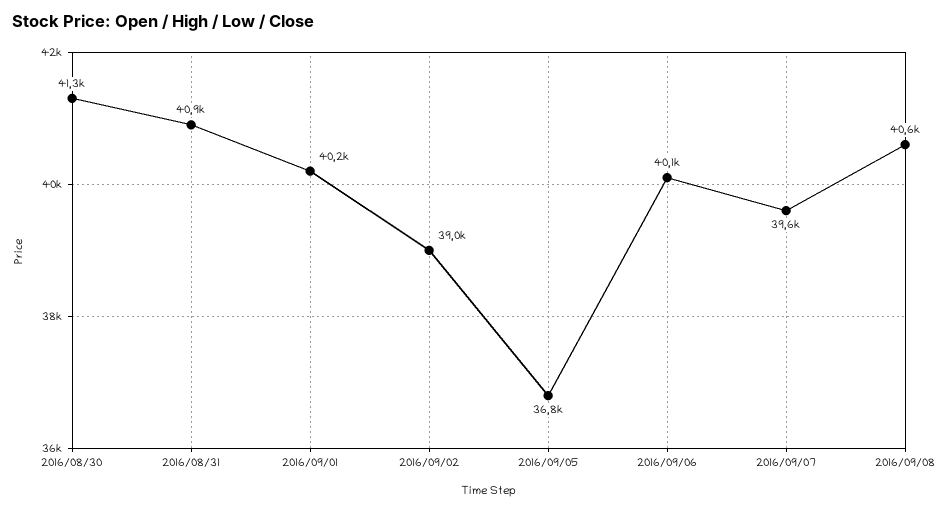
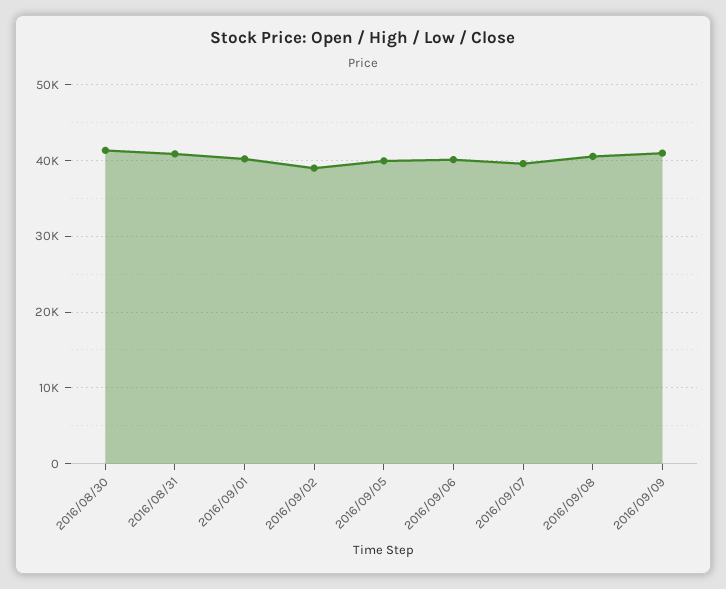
2016/09/05: 36800 -> 40000
2016/09/09: none -> 41000

